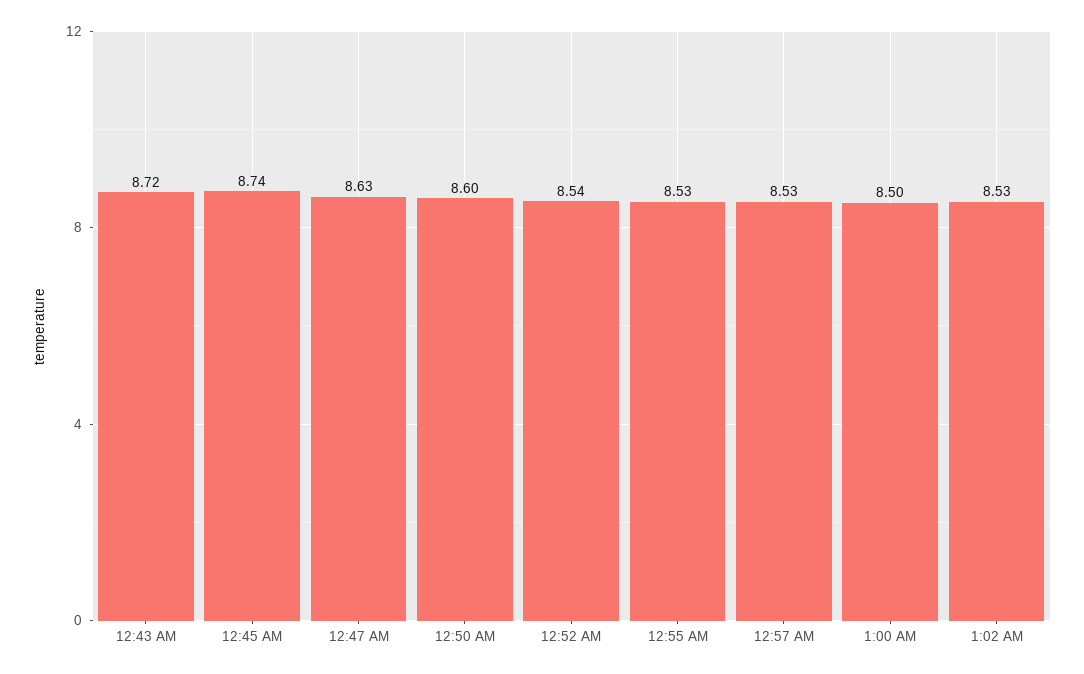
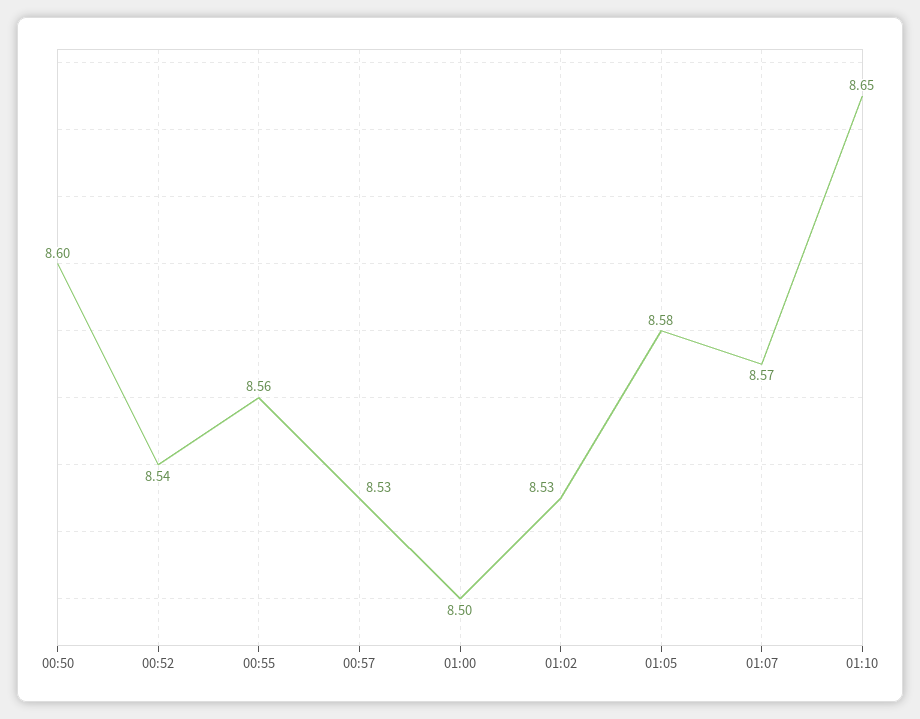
12:43 AM: 8.72 -> none
12:45 AM: 8.74 -> none
12:47 AM: 8.63 -> none
12:55 AM: 8.53 -> 8.56
01:05: none -> 8.58
01:07: none -> 8.57
01:10: none -> 8.65

